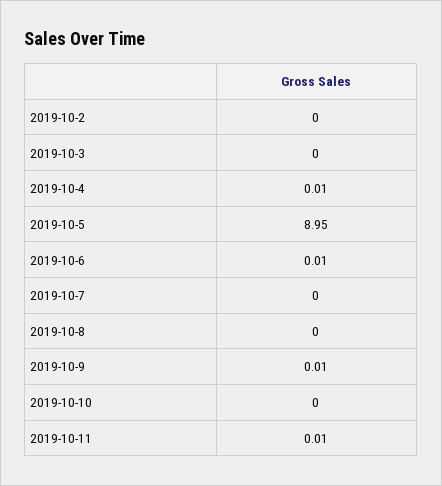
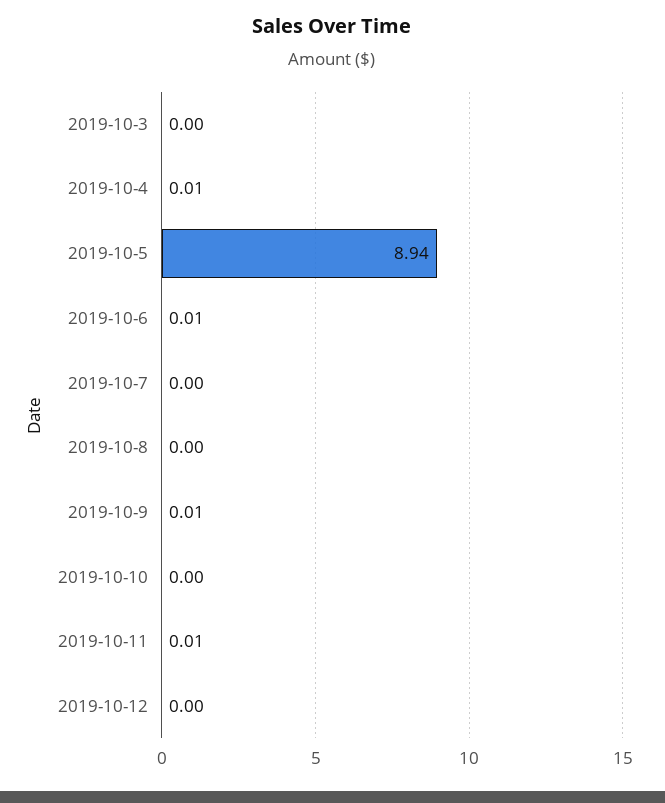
2019-10-2: 0 -> none
2019-10-5: 8.95 -> 8.94
2019-10-12: none -> 0

